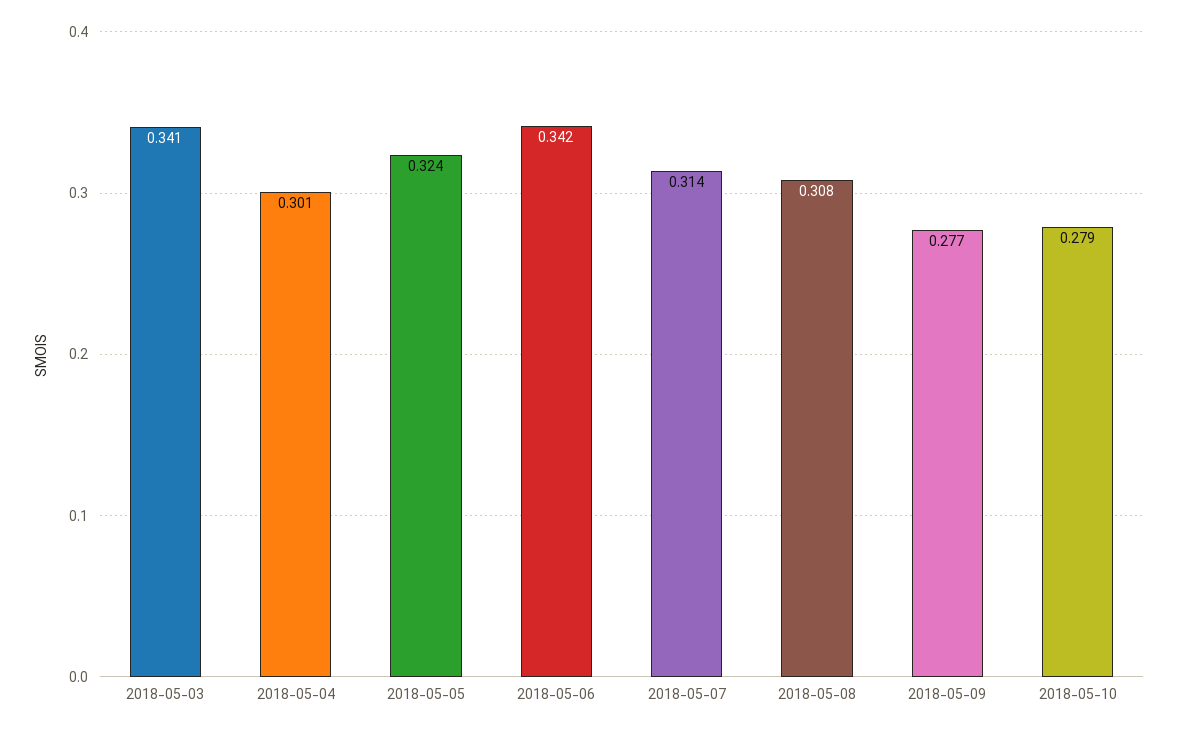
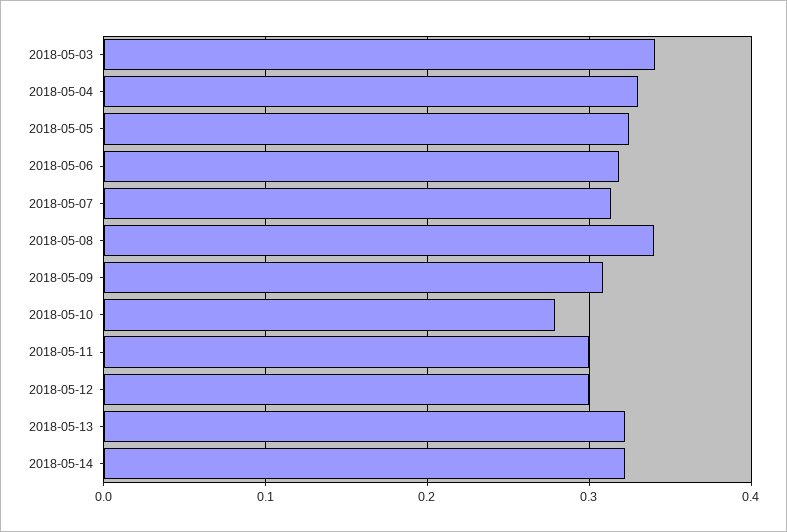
2018-05-04: 0.301 -> 0.33
2018-05-06: 0.342 -> 0.32
2018-05-08: 0.308 -> 0.34
2018-05-09: 0.277 -> 0.31
2018-05-11: none -> 0.3
2018-05-12: none -> 0.3
2018-05-13: none -> 0.32
2018-05-14: none -> 0.32

